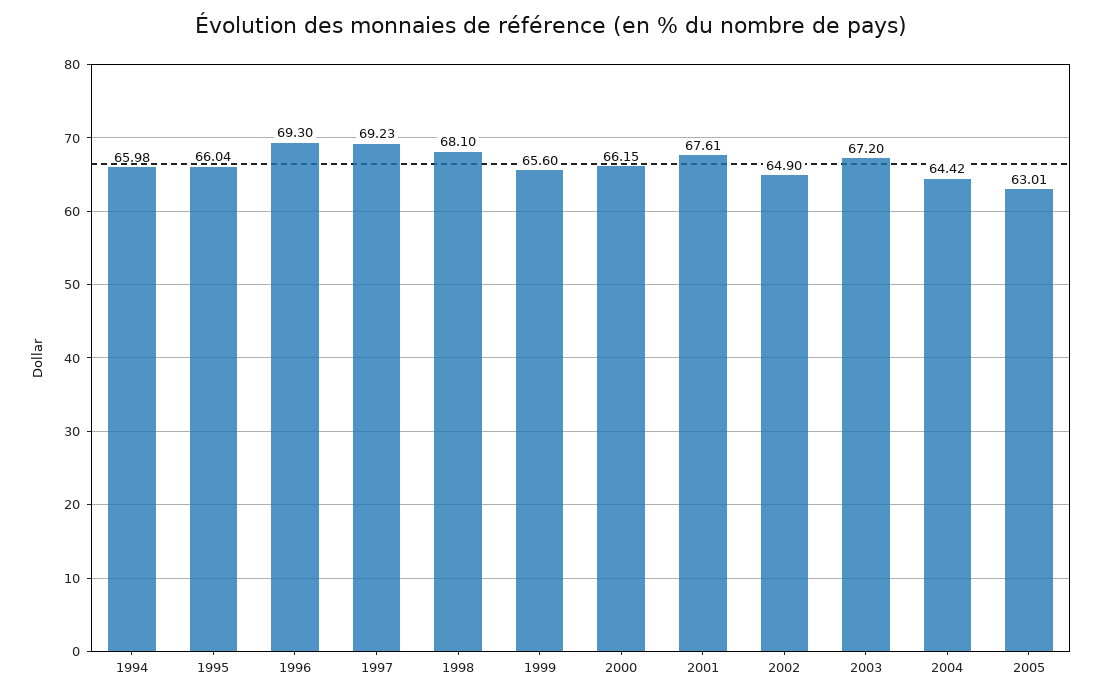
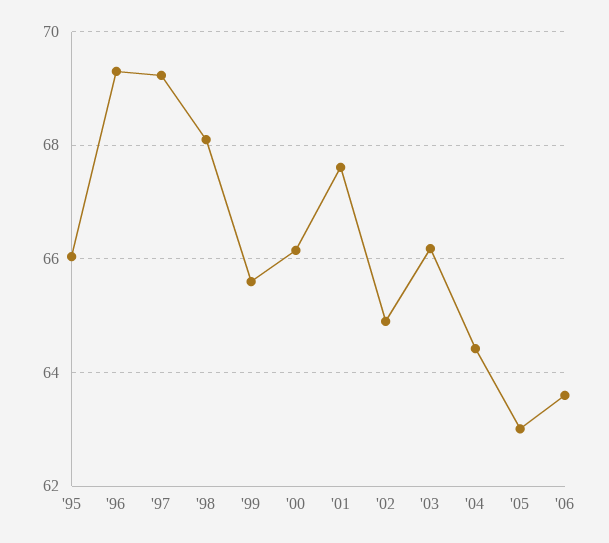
1994: 65.98 -> none
2003: 67.2 -> 66.2
'06: none -> 63.6

